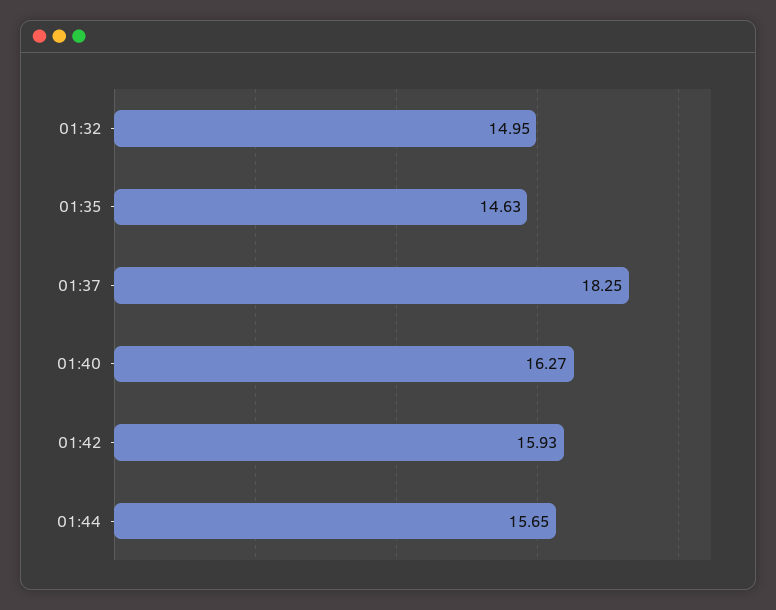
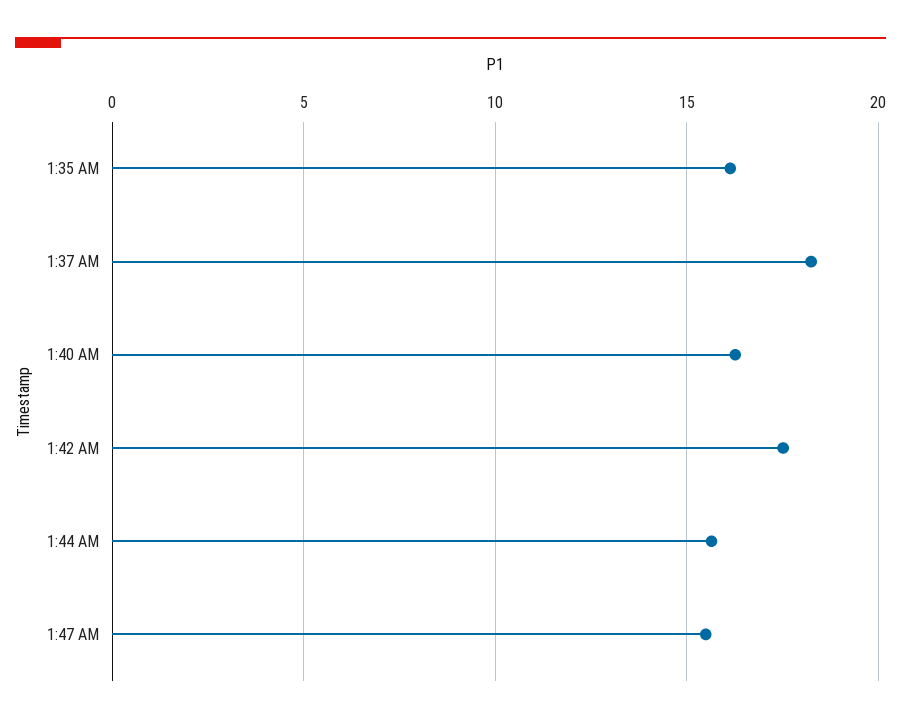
01:32: 14.95 -> none
01:35: 14.63 -> 16
01:42: 15.93 -> 17.5
1:47 AM: none -> 15.5

